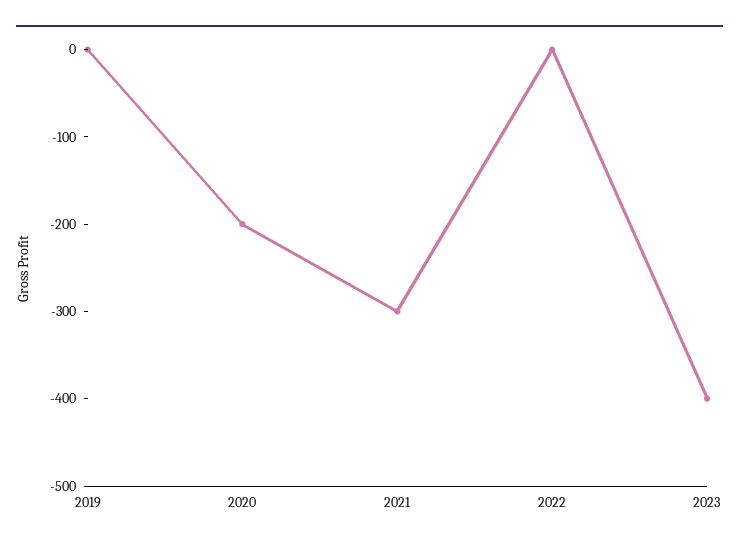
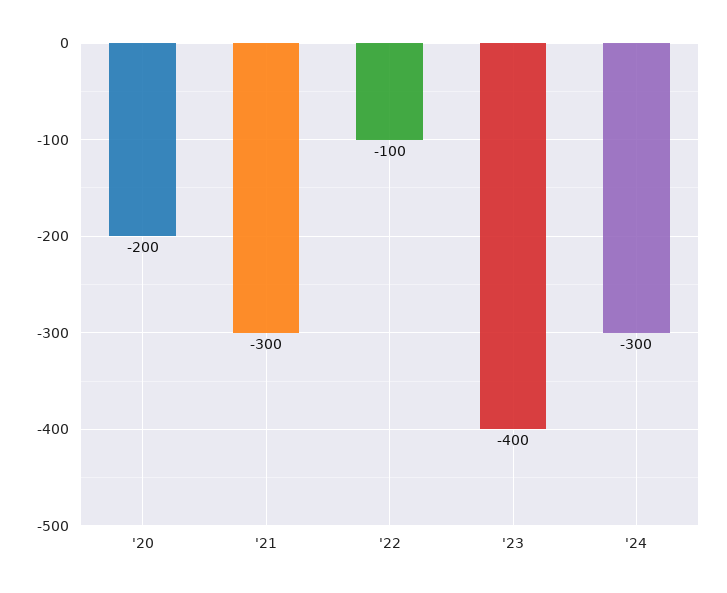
2019: 0 -> none
2022: 0 -> -100
'24: none -> -300

